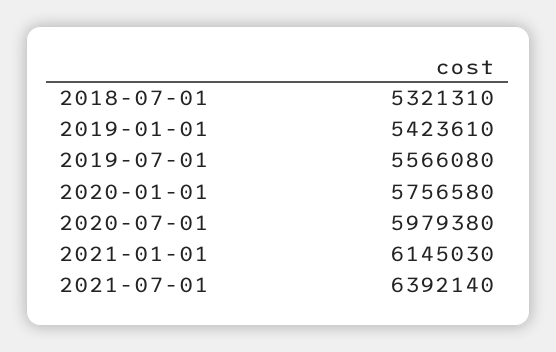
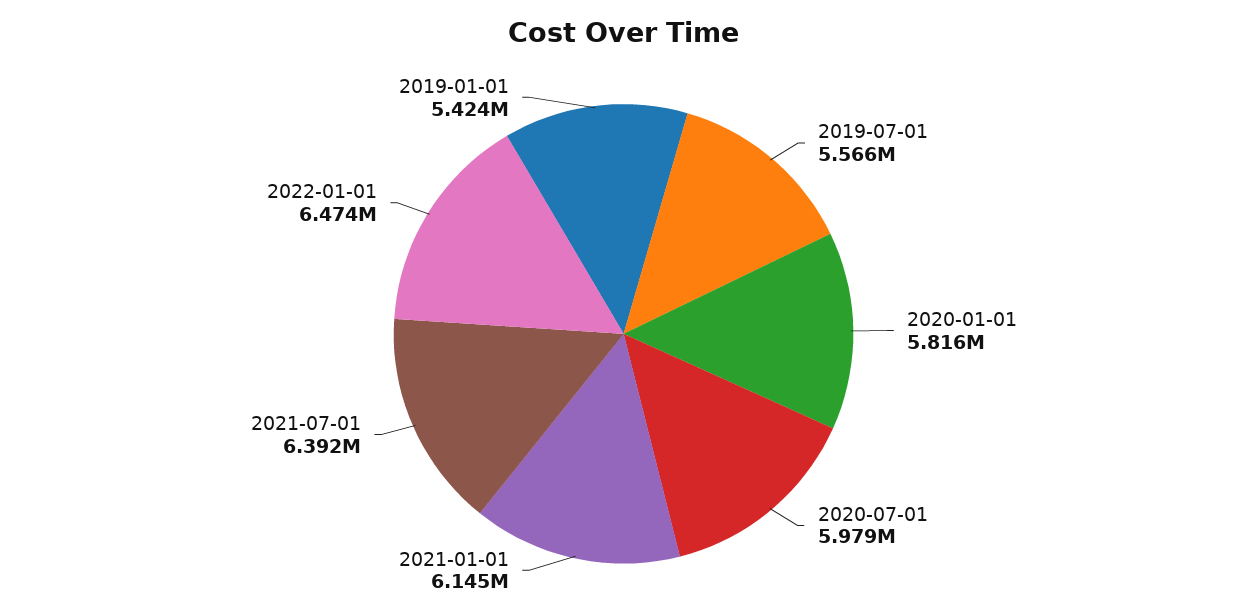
2018-07-01: 5321310 -> none
2020-01-01: 5756580 -> 5816000
2022-01-01: none -> 6474000

